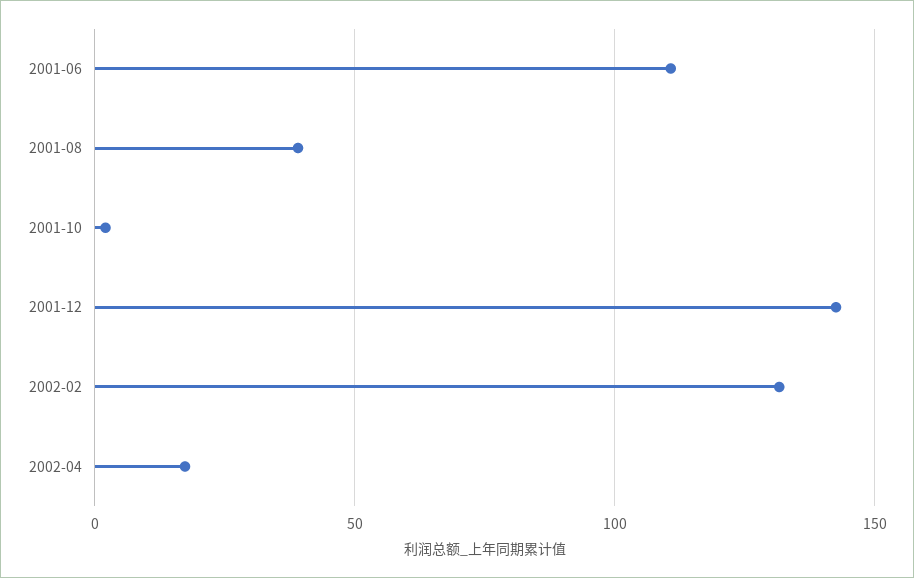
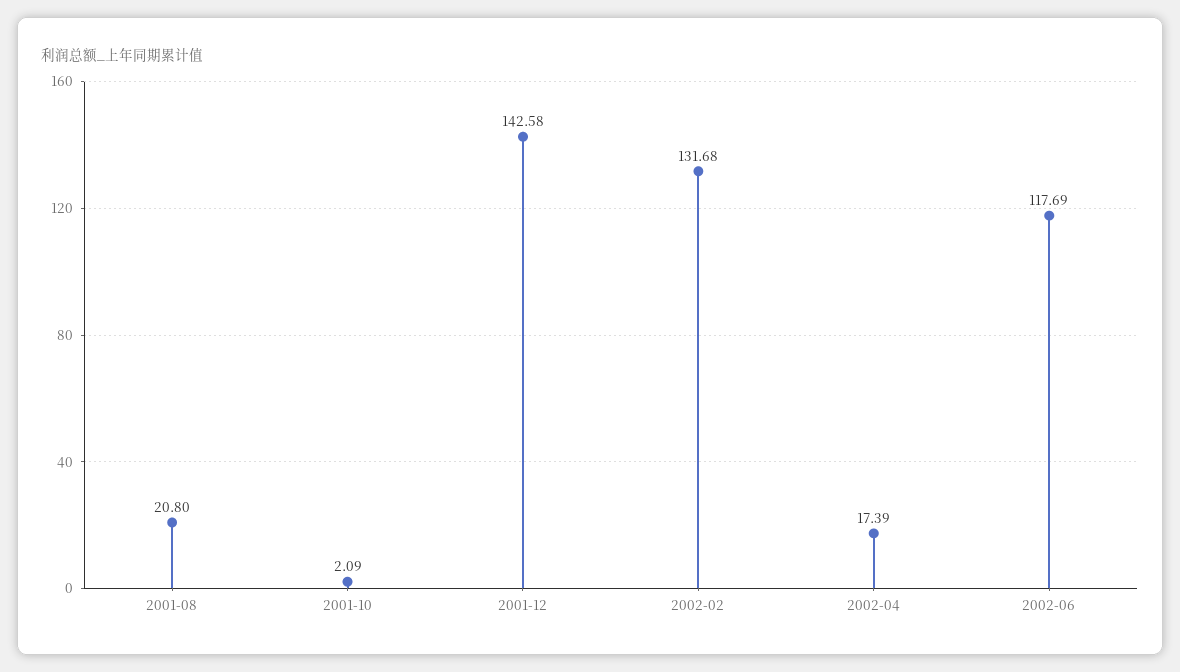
2001-06: 110 -> none
2001-08: 40 -> 20.8
2002-06: none -> 117.69

